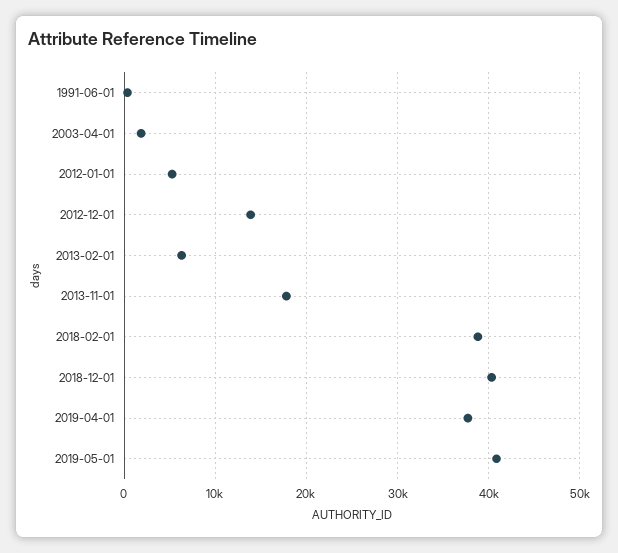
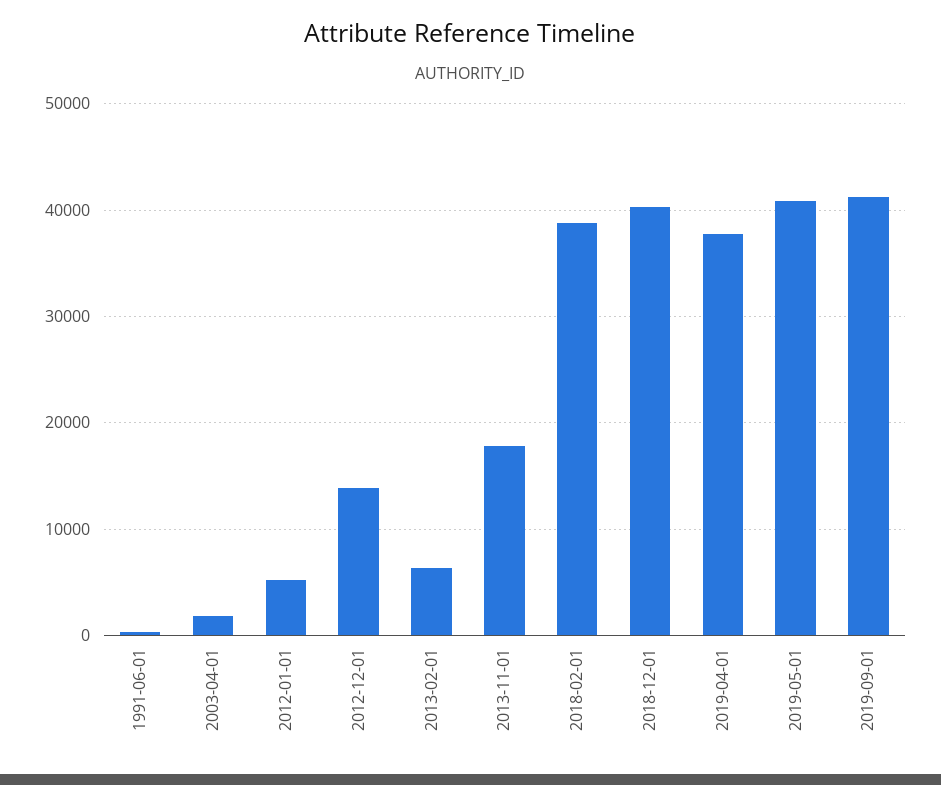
2019-09-01: none -> 41000

